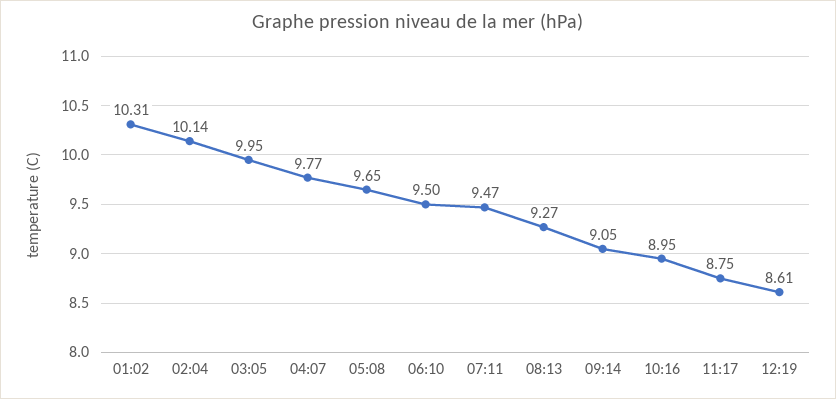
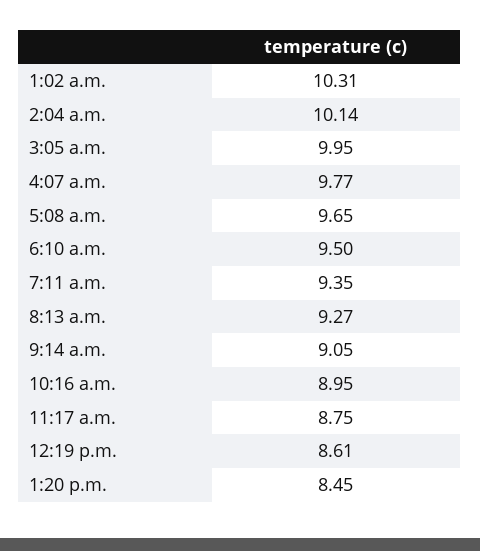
07:11: 9.47 -> 9.35
1:20 p.m.: none -> 8.45

